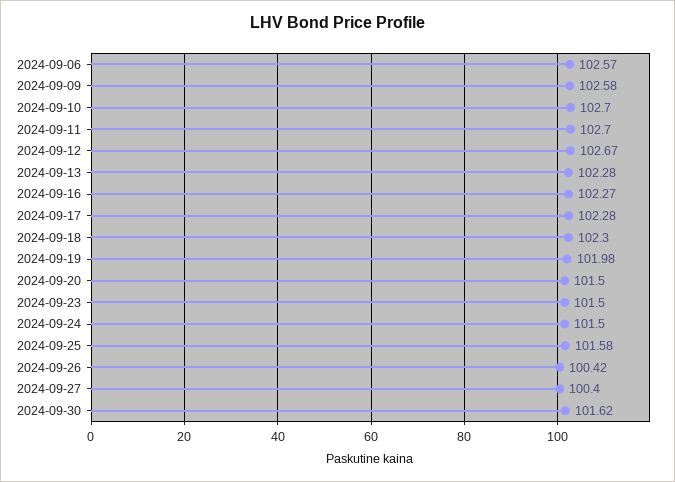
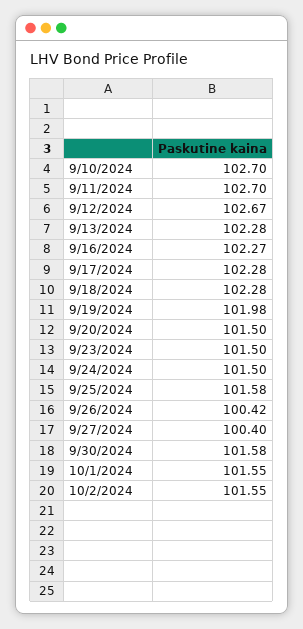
2024-09-06: 102.57 -> none
2024-09-09: 102.58 -> none
2024-09-18: 102.3 -> 102.28
2024-09-30: 101.62 -> 101.58
10/1/2024: none -> 101.55
10/2/2024: none -> 101.55

